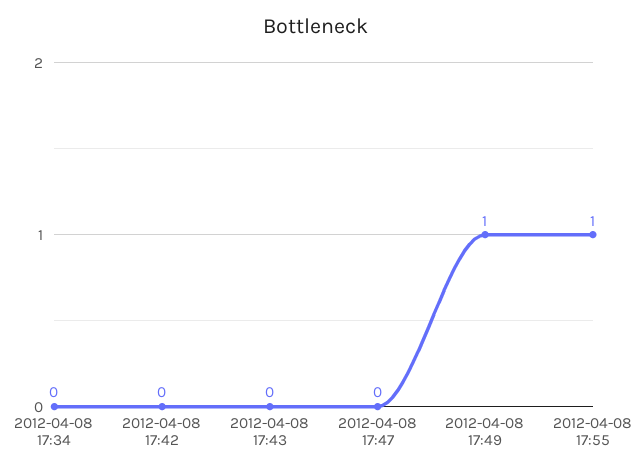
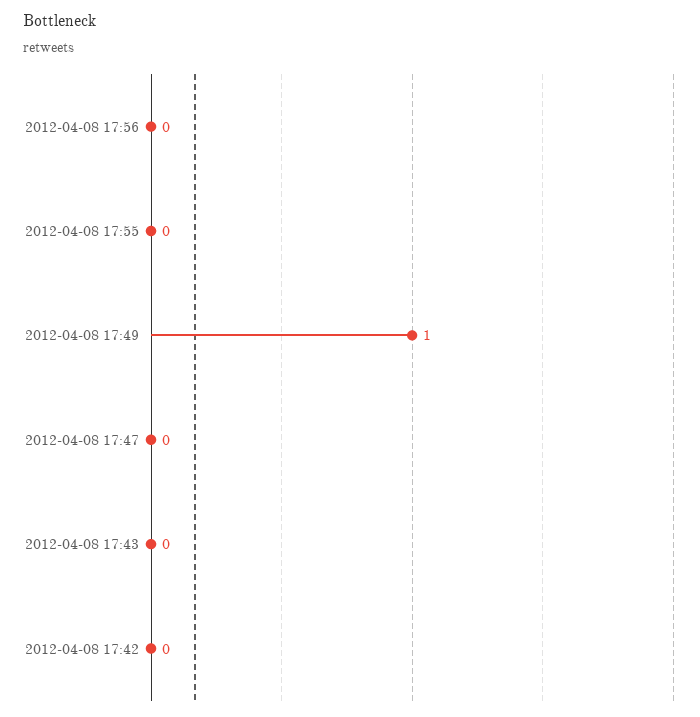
2012-04-08 17:34: 0 -> none
2012-04-08 17:55: 1 -> 0
2012-04-08 17:56: none -> 0

